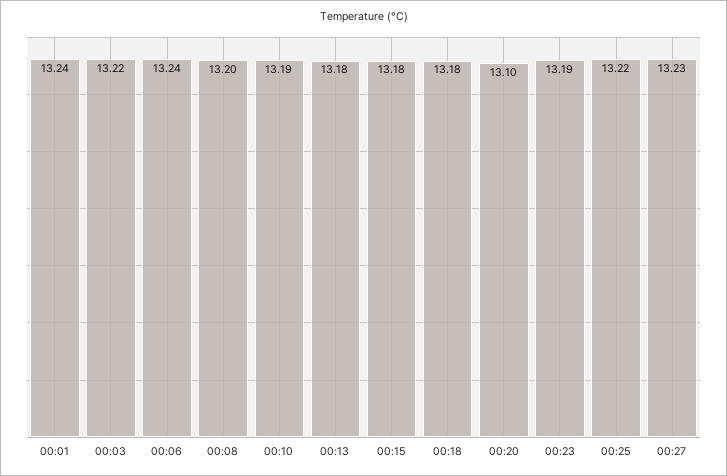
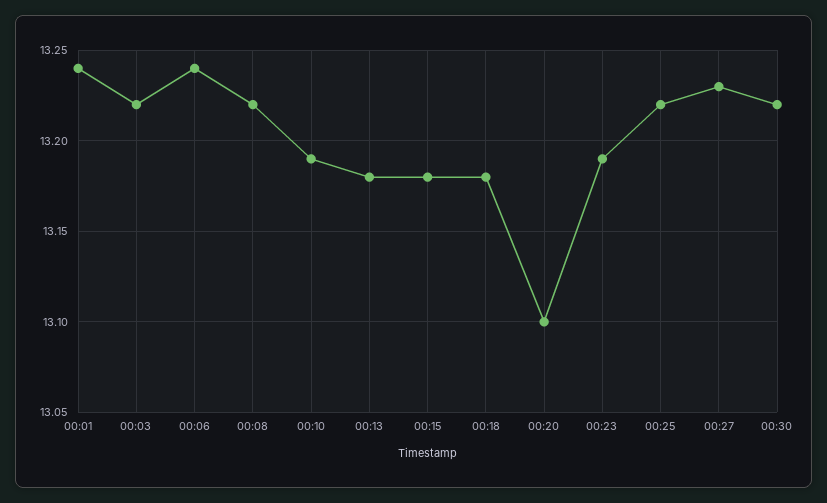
00:08: 13.2 -> 13.22
00:30: none -> 13.22

